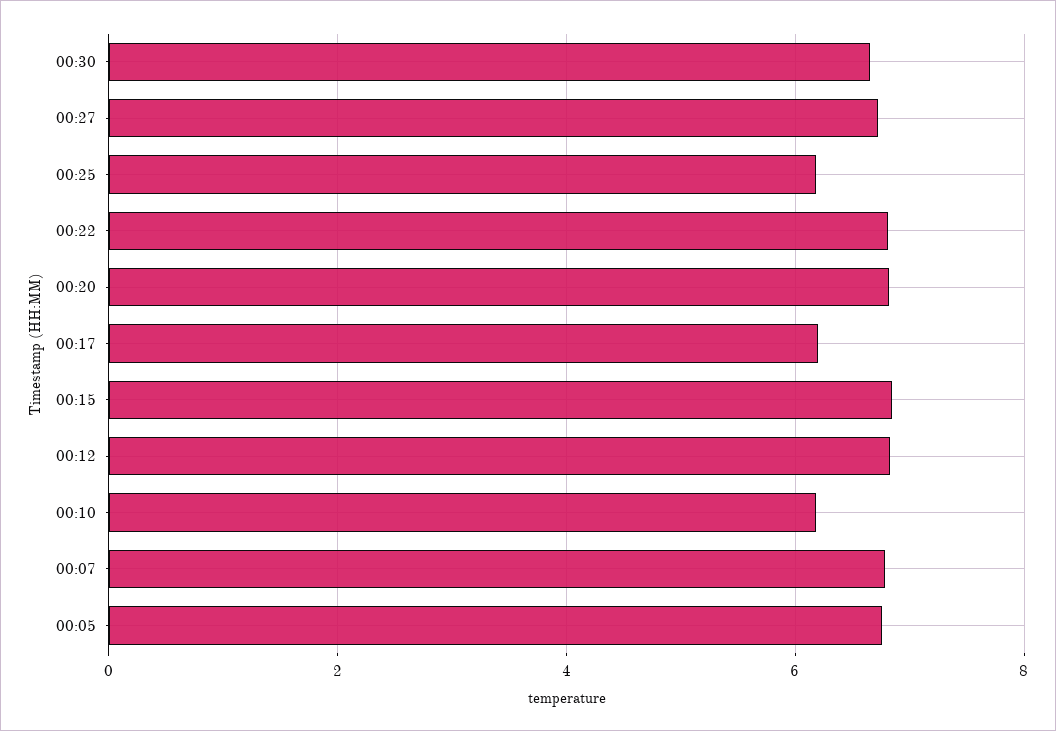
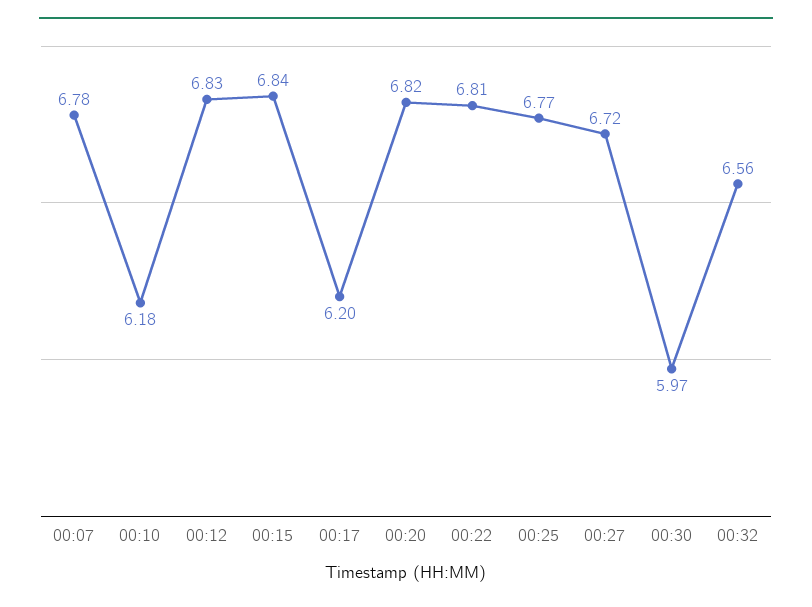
00:30: 6.6 -> 5.97
00:25: 6.2 -> 6.77
00:05: 6.8 -> none
00:32: none -> 6.56

